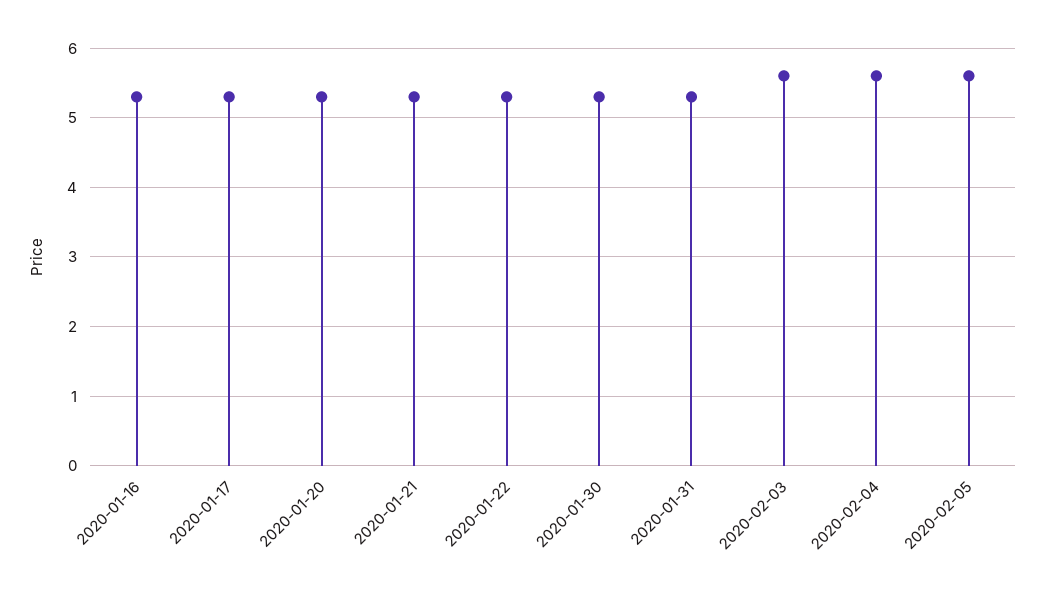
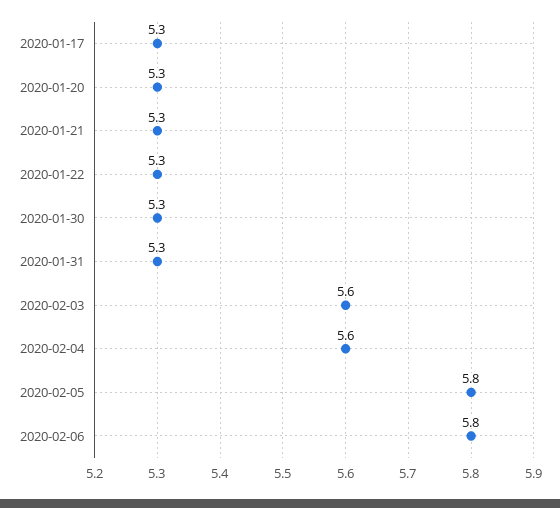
2020-01-16: 5.3 -> none
2020-02-05: 5.6 -> 5.8
2020-02-06: none -> 5.8

